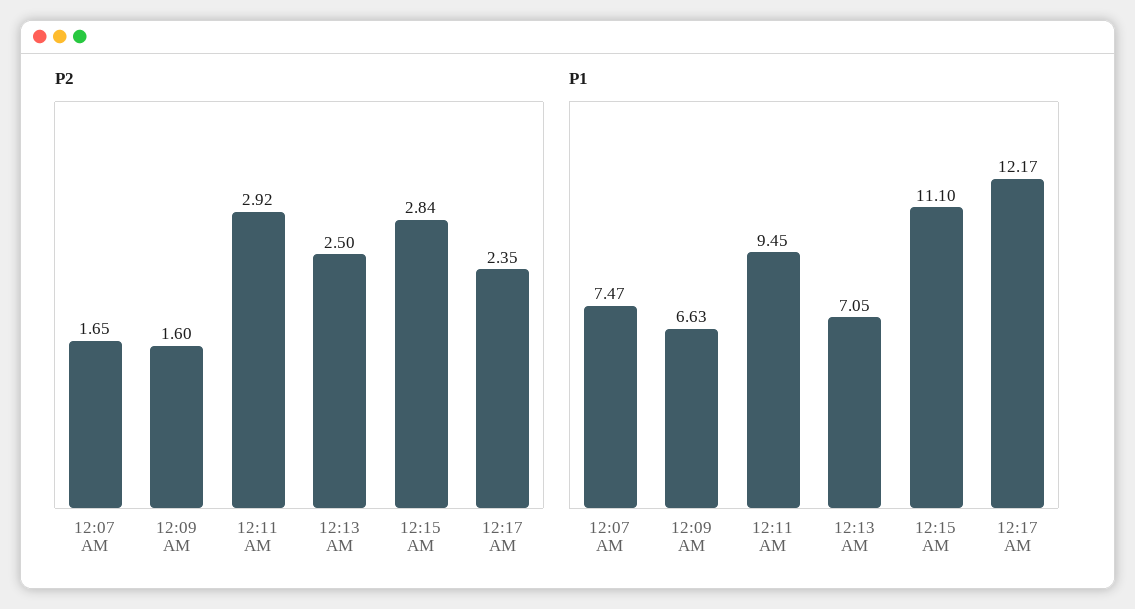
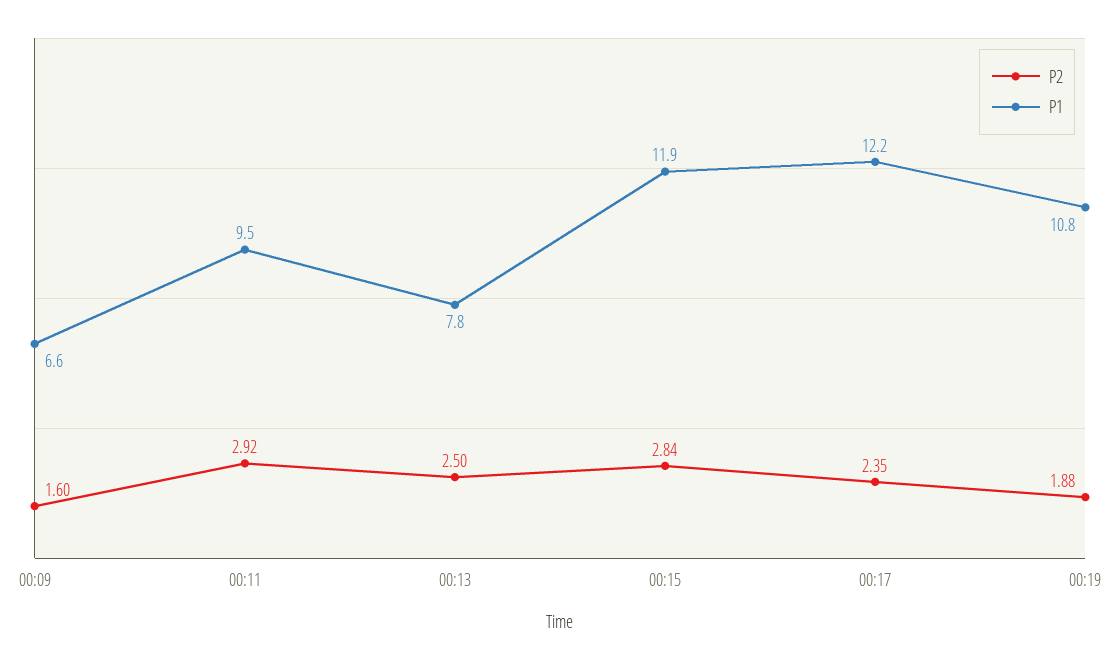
P2, 12:07 AM: 1.65 -> none
P1, 12:07 AM: 7.47 -> none
P1, 12:13 AM: 7.05 -> 7.8
P1, 12:15 AM: 11.1 -> 11.9
P2, 00:19: none -> 1.88
P1, 00:19: none -> 10.8

